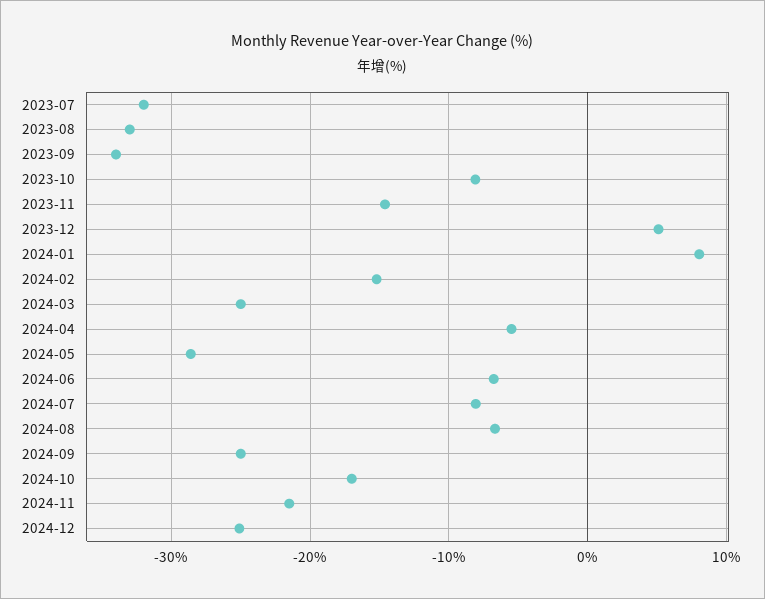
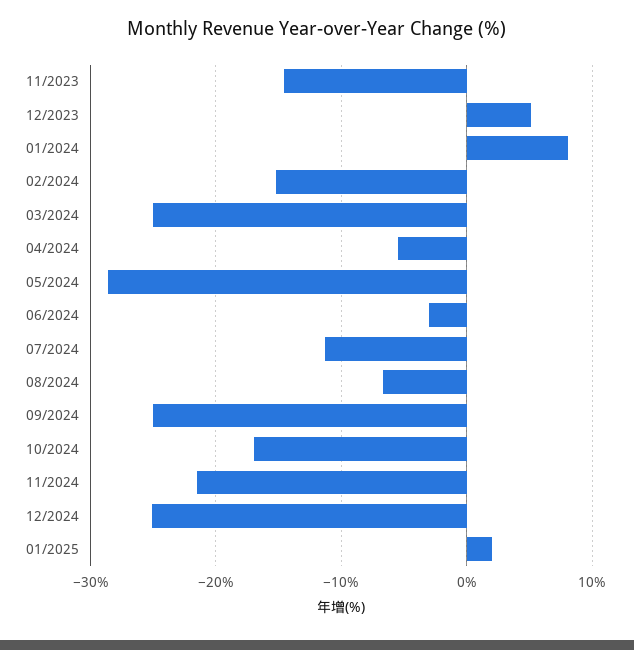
2023-07: -32 -> none
2023-08: -33 -> none
2023-09: -34 -> none
2023-10: -8 -> none
2024-06: -7 -> -3
2024-07: -8 -> -11
01/2025: none -> 2

